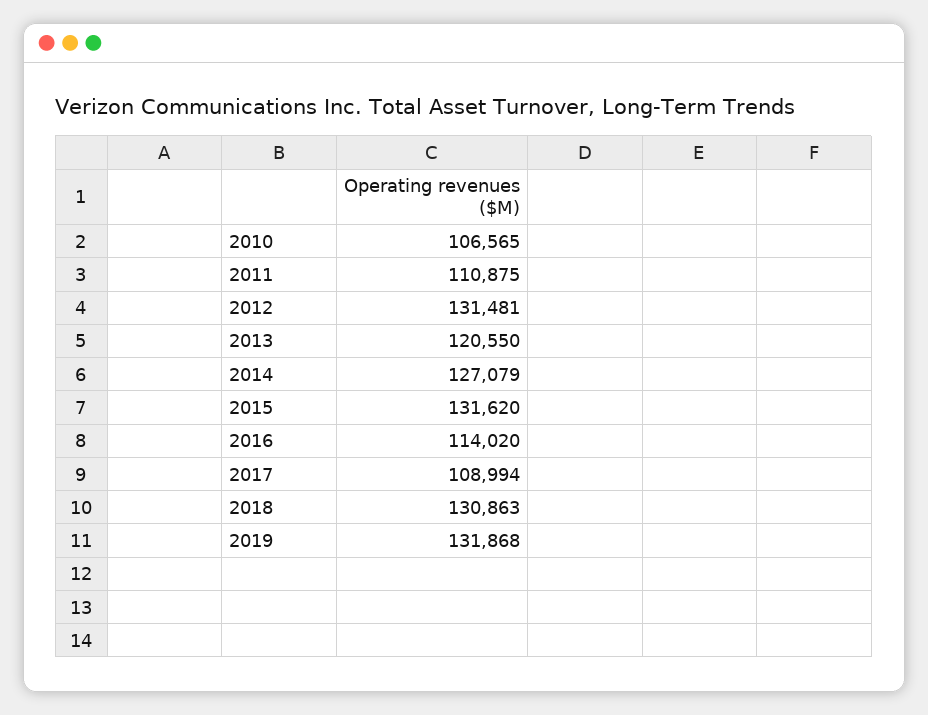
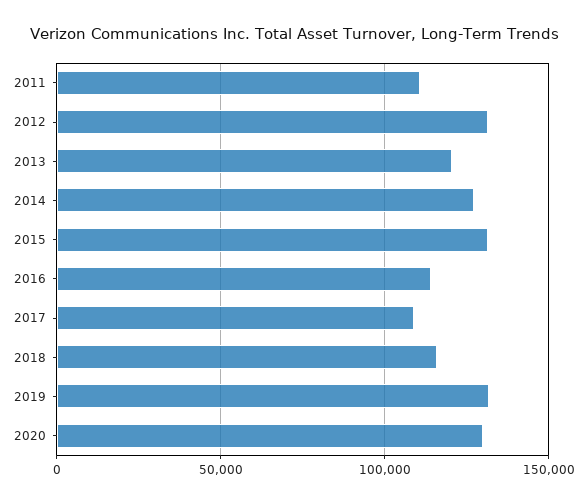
2010: 106565 -> none
2018: 130863 -> 115000
2020: none -> 130000

